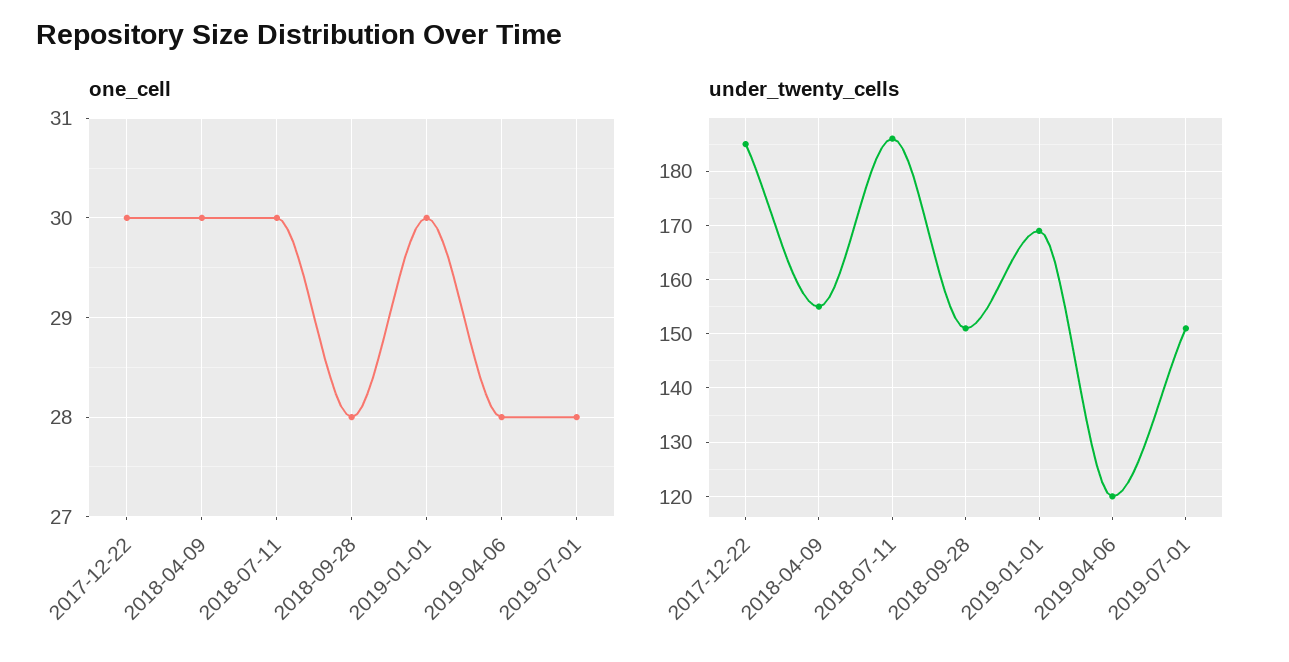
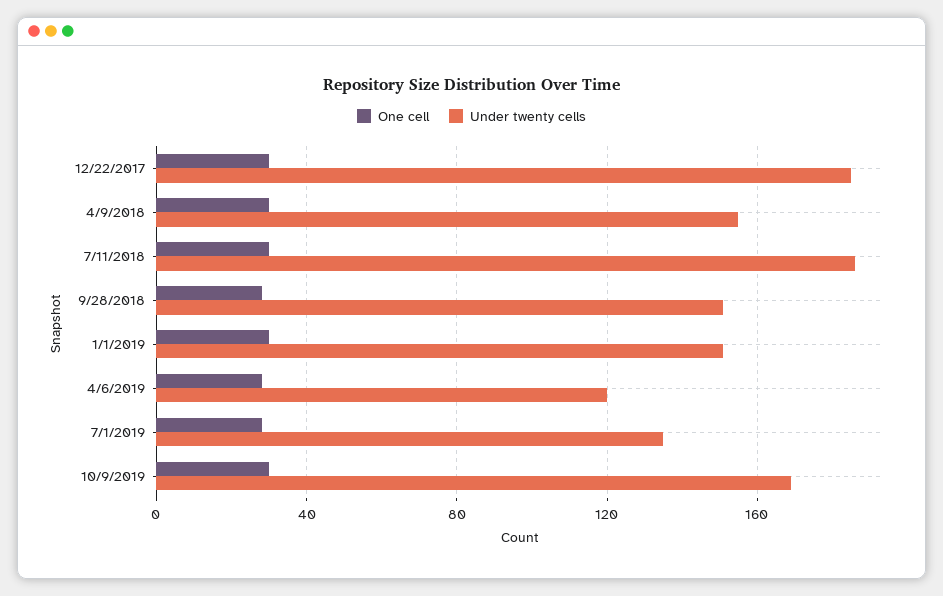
under_twenty_cells, 2019-01-01: 170 -> 150
under_twenty_cells, 2019-07-01: 150 -> 135
one_cell, 10/9/2019: none -> 30
under_twenty_cells, 10/9/2019: none -> 170

